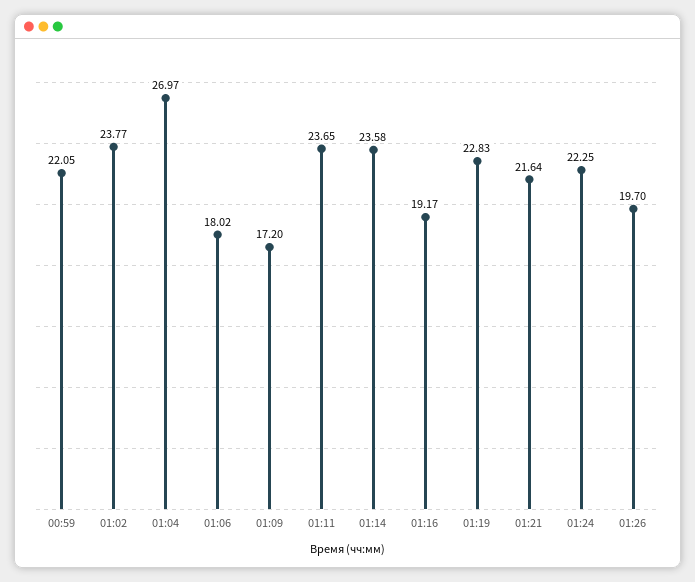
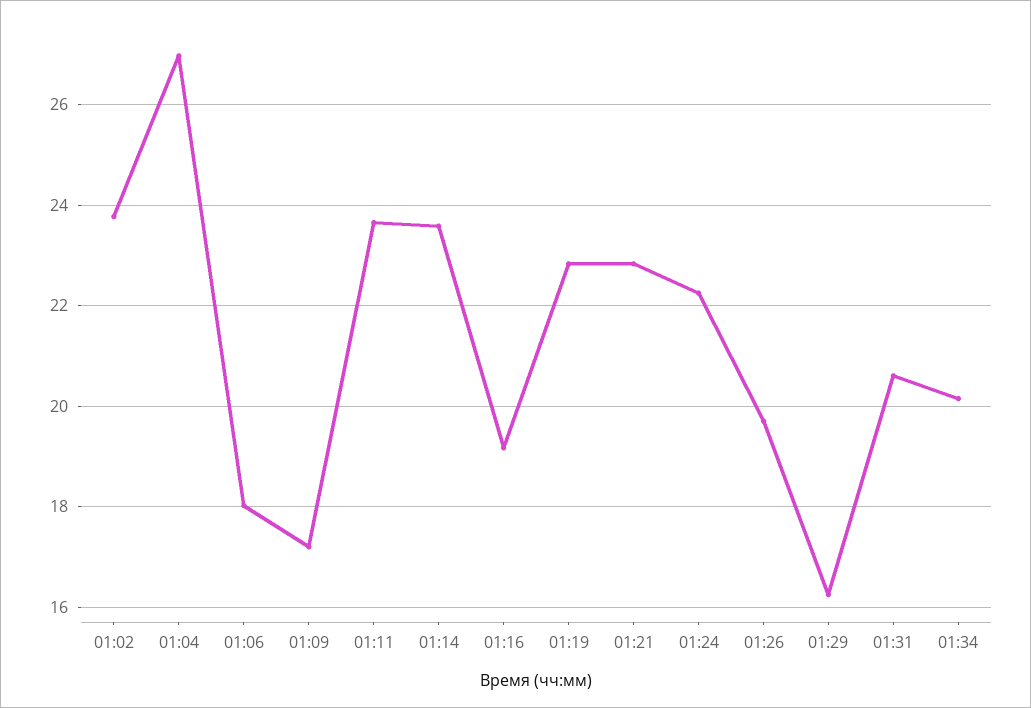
00:59: 22.05 -> none
01:21: 21.64 -> 22.8
01:29: none -> 16.2
01:31: none -> 20.6
01:34: none -> 20.2

